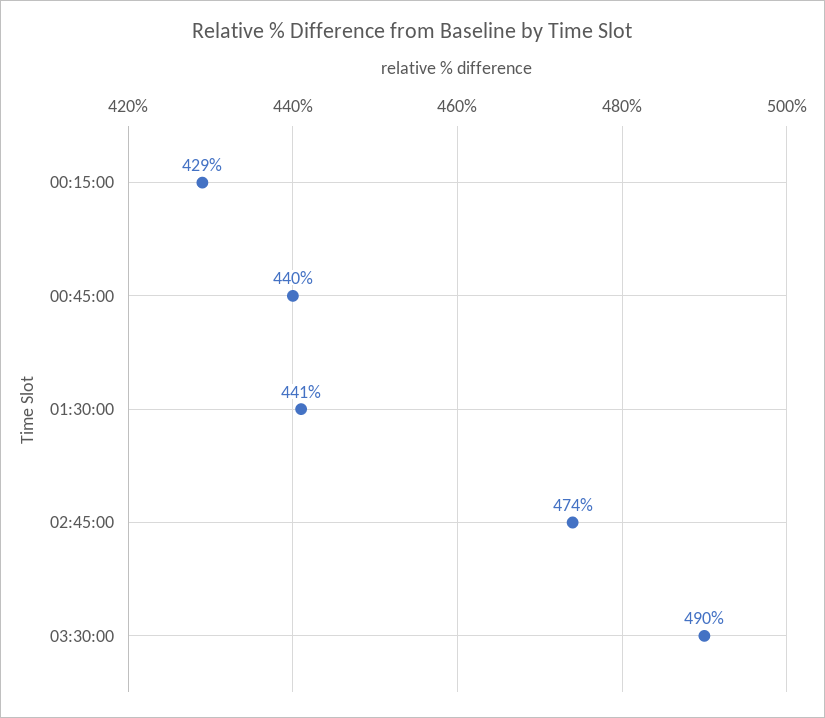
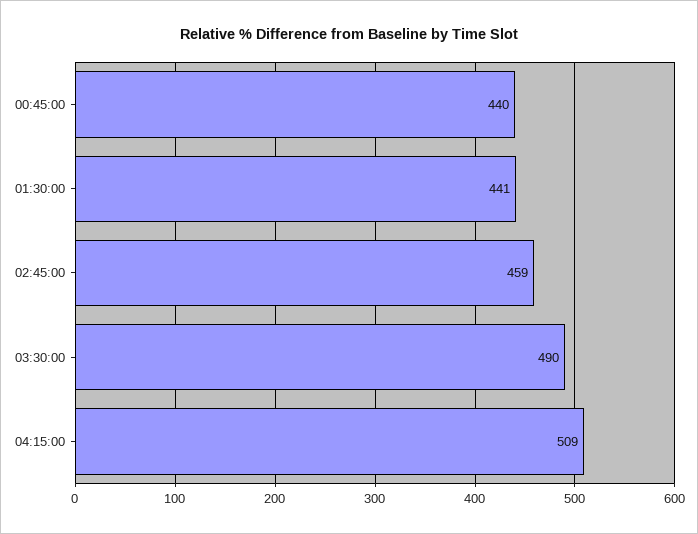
00:15:00: 429 -> none
02:45:00: 474 -> 459
04:15:00: none -> 509

